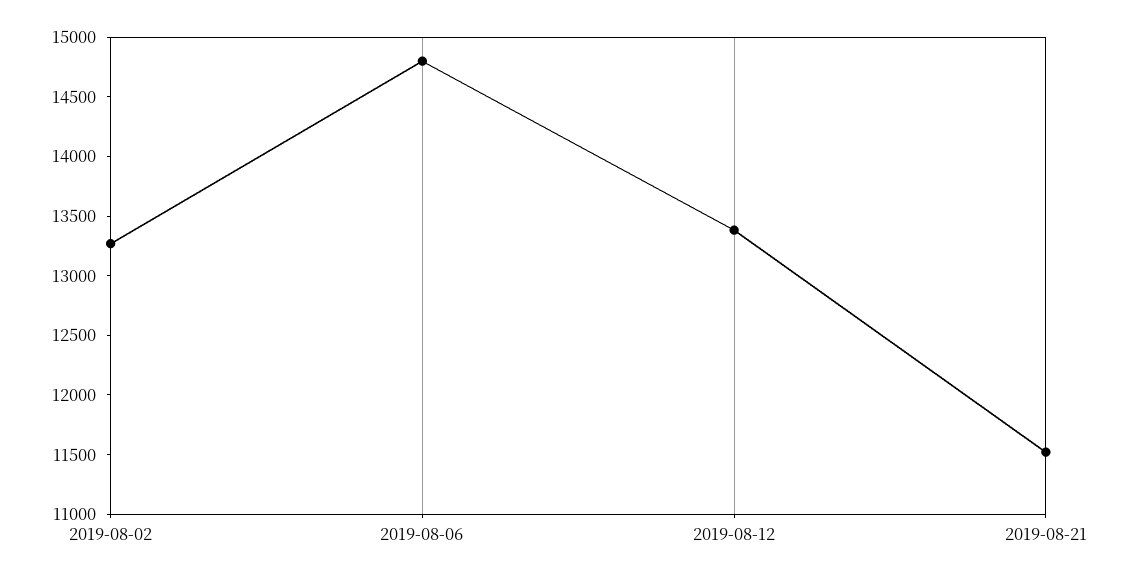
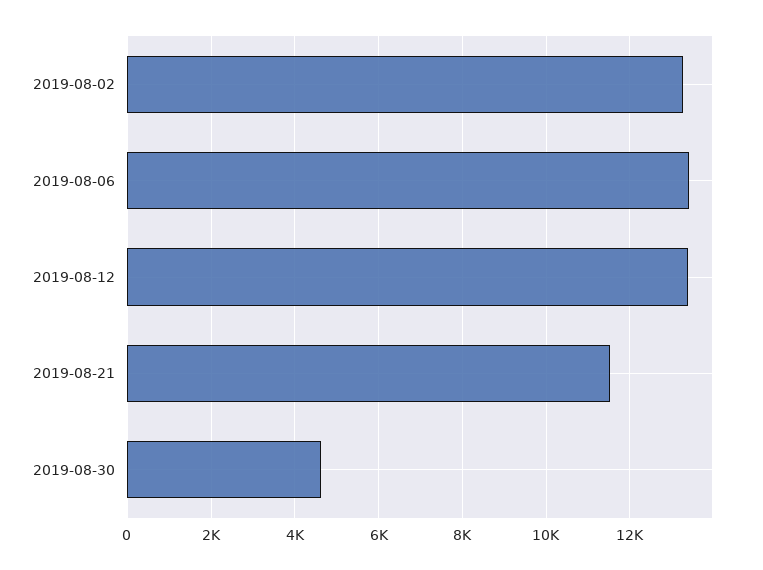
2019-08-06: 14800 -> 13400
2019-08-30: none -> 4600

